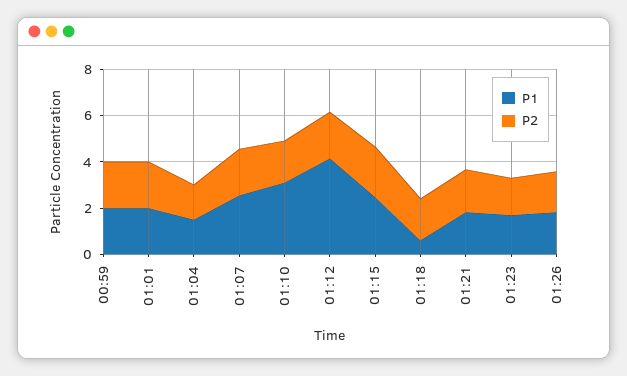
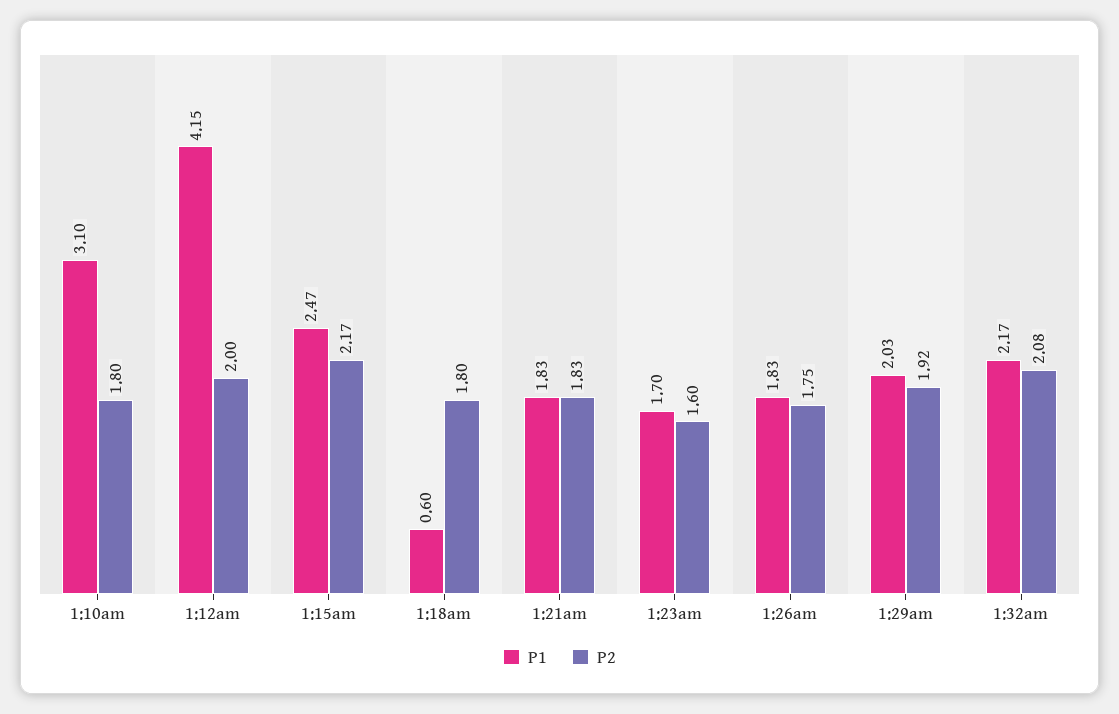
P1, 00:59: 2 -> none
P2, 00:59: 2 -> none
P1, 01:01: 2 -> none
P2, 01:01: 2 -> none
P1, 01:04: 1.5 -> none
P2, 01:04: 1.5 -> none
P1, 01:07: 2.5 -> none
P2, 01:07: 2 -> none
P1, 1:29am: none -> 2.03
P2, 1:29am: none -> 1.92
P1, 1:32am: none -> 2.17
P2, 1:32am: none -> 2.08

